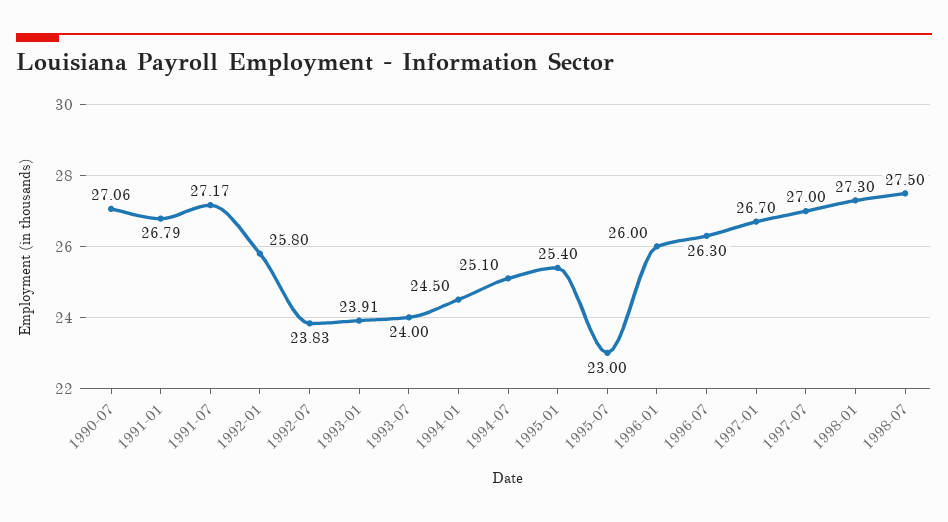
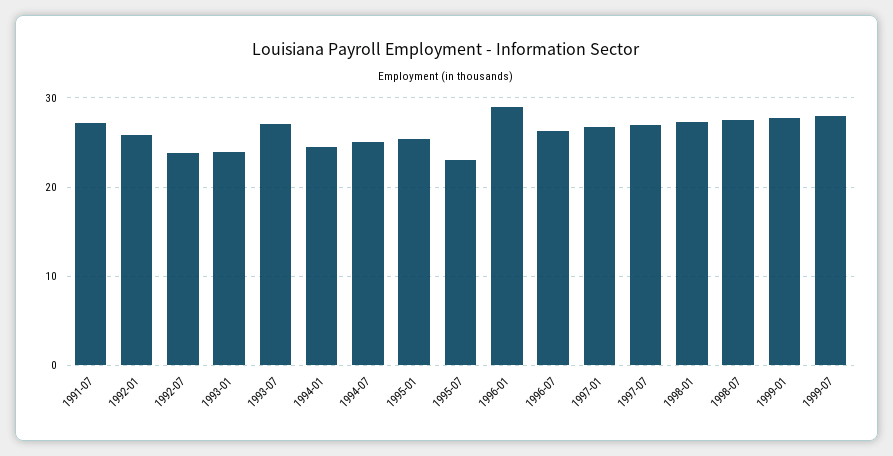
1990-07: 27.06 -> none
1991-01: 26.79 -> none
1993-07: 24 -> 27
1996-01: 26 -> 29
1999-01: none -> 28
1999-07: none -> 28

